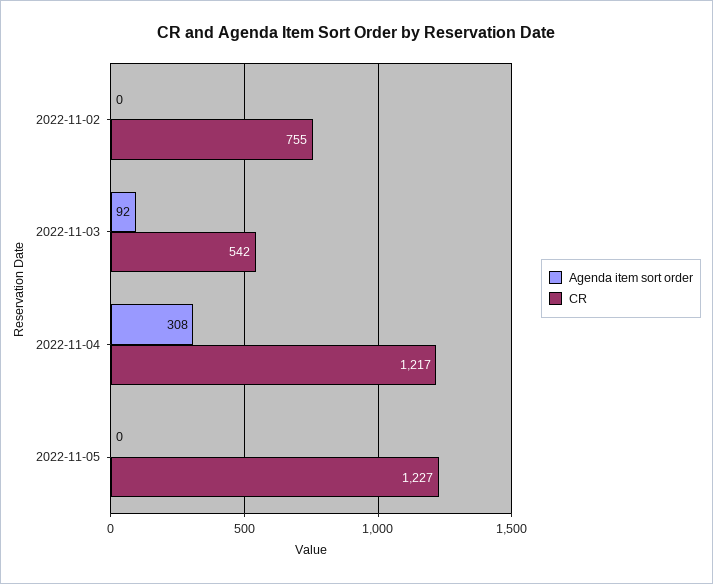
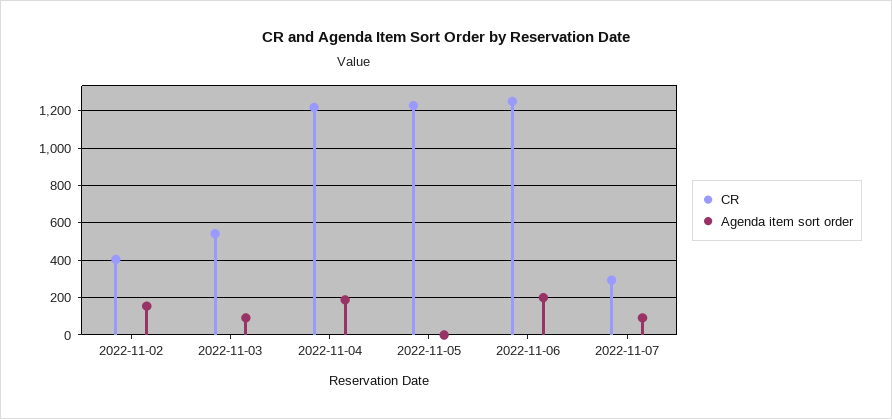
Agenda item sort order, 2022-11-02: 0 -> 150
CR, 2022-11-02: 755 -> 400
Agenda item sort order, 2022-11-04: 308 -> 200
CR, 2022-11-06: none -> 1250
Agenda item sort order, 2022-11-06: none -> 200
CR, 2022-11-07: none -> 300
Agenda item sort order, 2022-11-07: none -> 100

